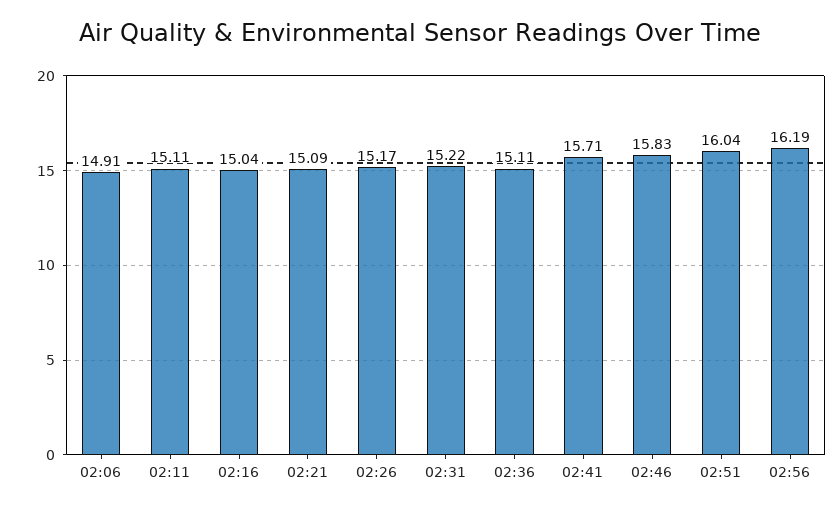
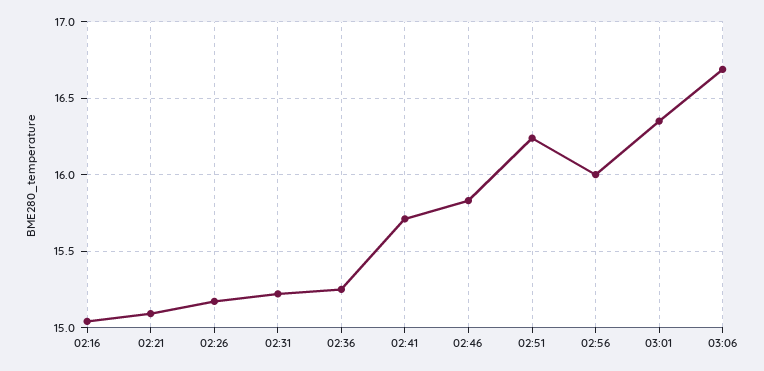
02:06: 14.91 -> none
02:11: 15.11 -> none
02:36: 15.11 -> 15.25
02:51: 16.04 -> 16.25
02:56: 16.19 -> 16
03:01: none -> 16.35
03:06: none -> 16.7

